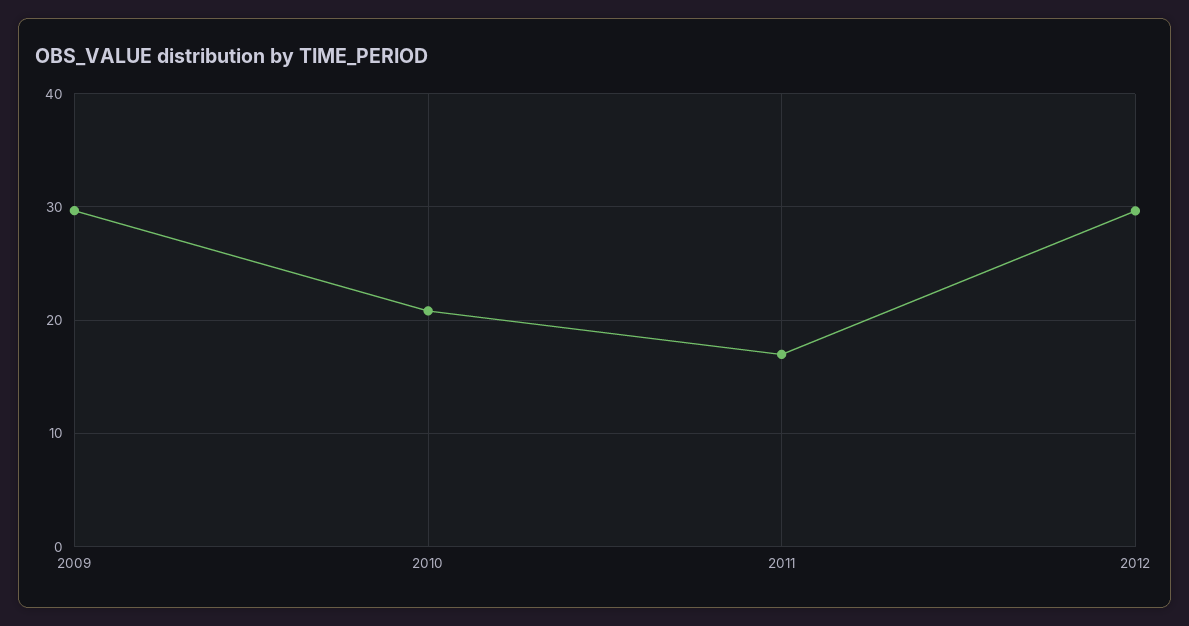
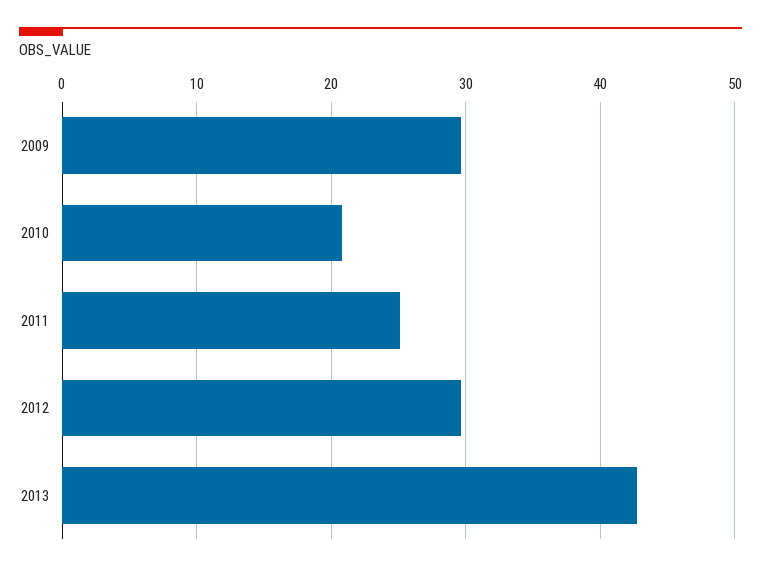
2011: 17 -> 25
2013: none -> 43

